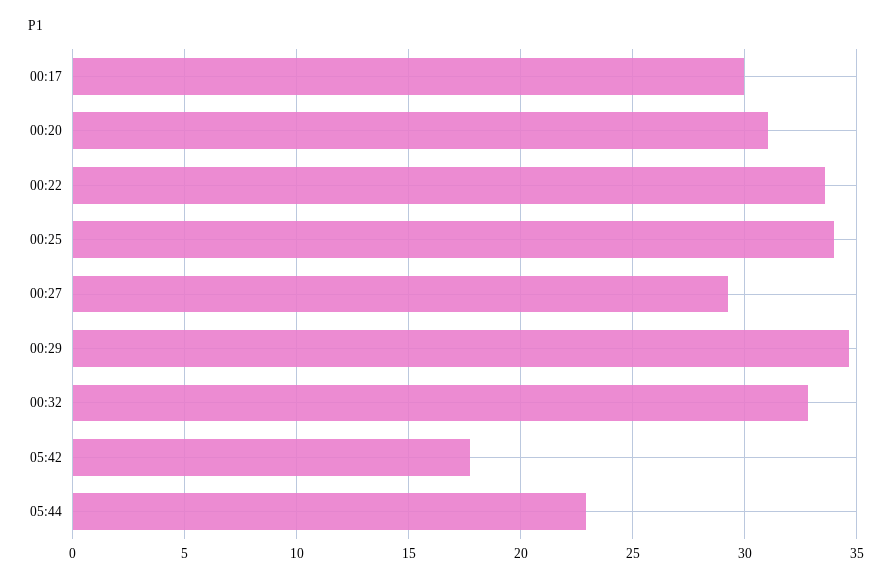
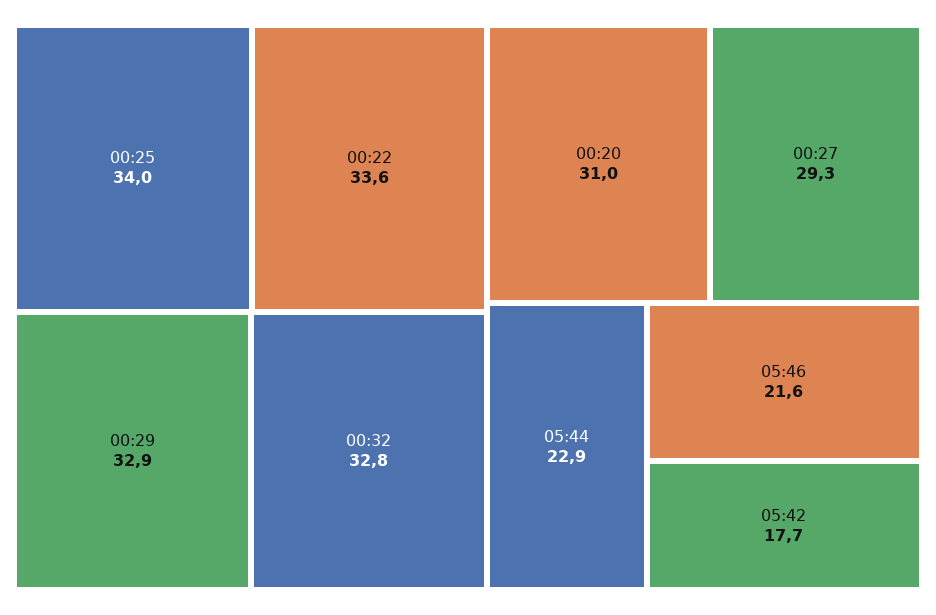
00:17: 30 -> none
00:29: 34.5 -> 32.9
05:46: none -> 21.6

